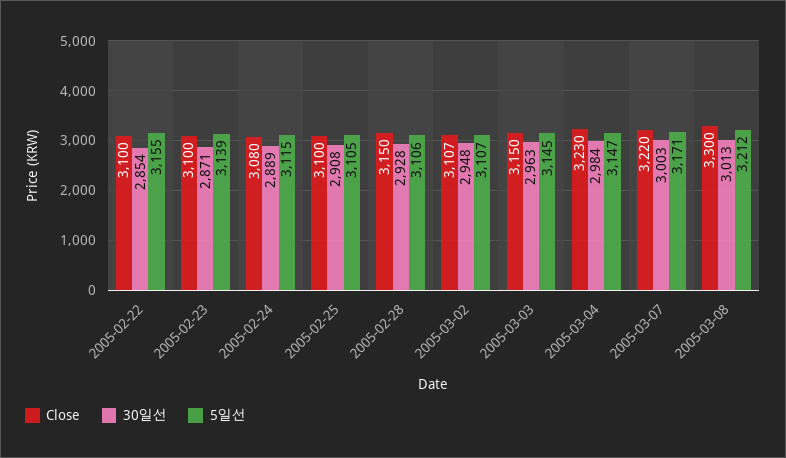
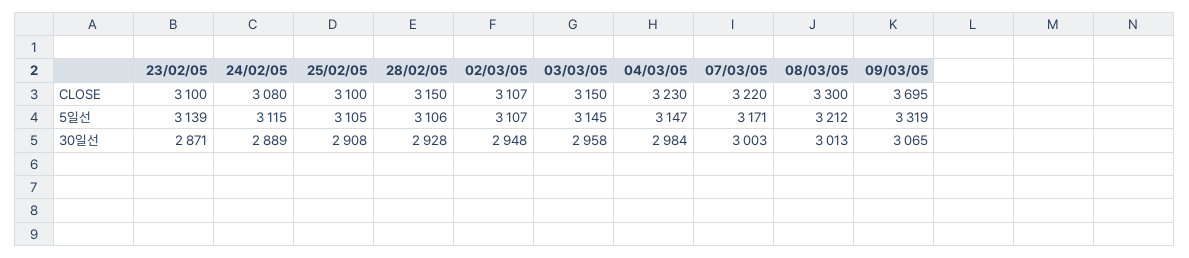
Close, 2005-02-22: 3100 -> none
30일선, 2005-02-22: 2854 -> none
5일선, 2005-02-22: 3155 -> none
30일선, 2005-03-03: 2963 -> 2958
Close, 09/03/05: none -> 3695
5일선, 09/03/05: none -> 3319
30일선, 09/03/05: none -> 3065

